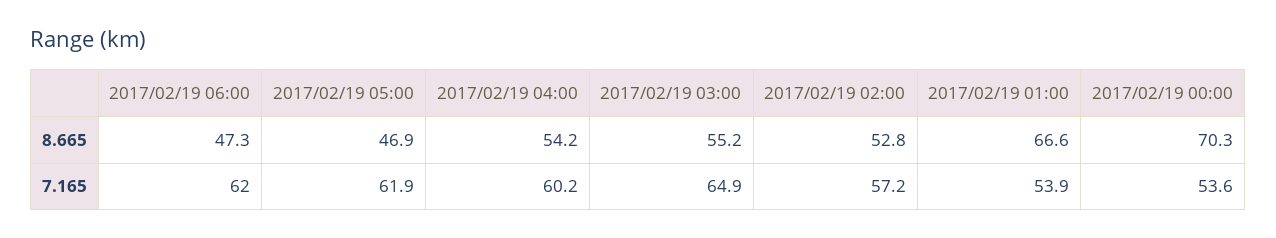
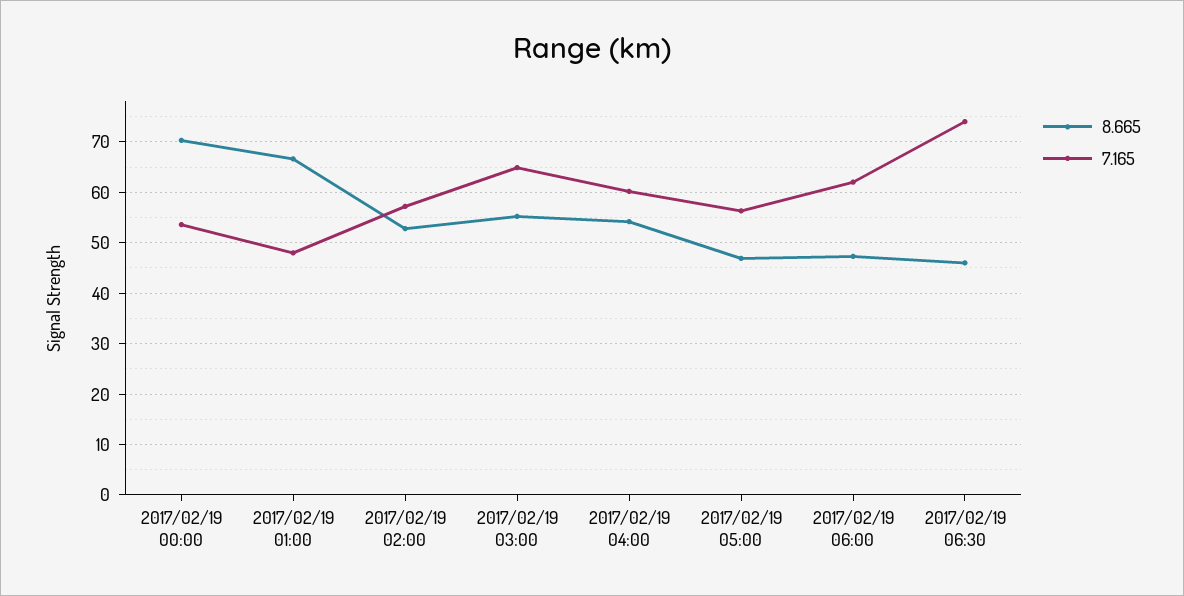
7.165, 2017/02/19 05:00: 61.9 -> 56
7.165, 2017/02/19 01:00: 53.9 -> 48
8.665, 2017/02/19 06:30: none -> 46
7.165, 2017/02/19 06:30: none -> 74

